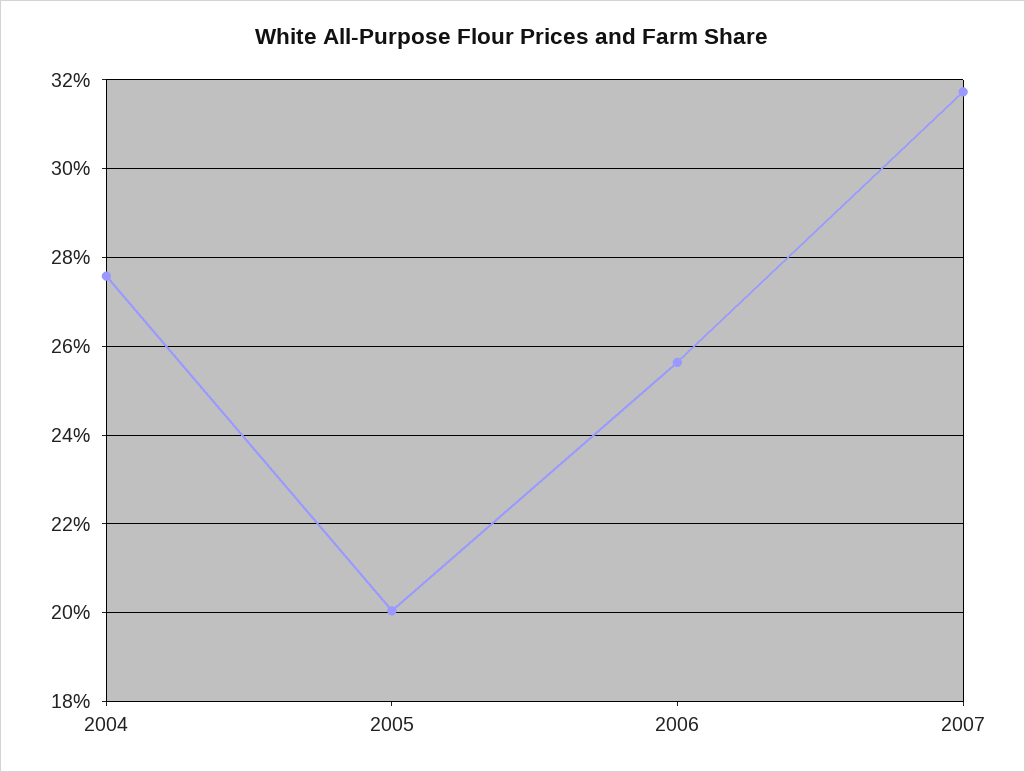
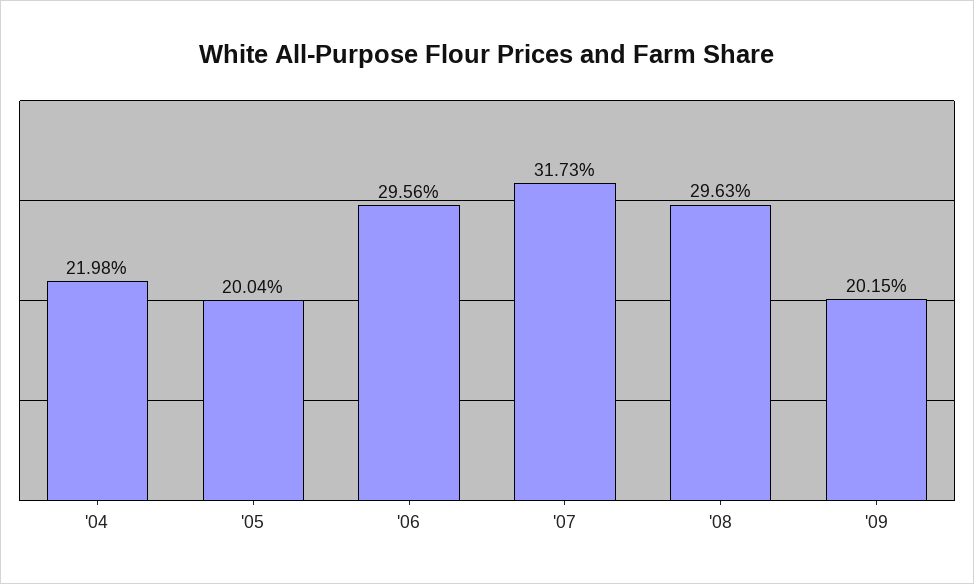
2004: 27.6 -> 21.98
2006: 25.6 -> 29.56
'08: none -> 29.63
'09: none -> 20.15

